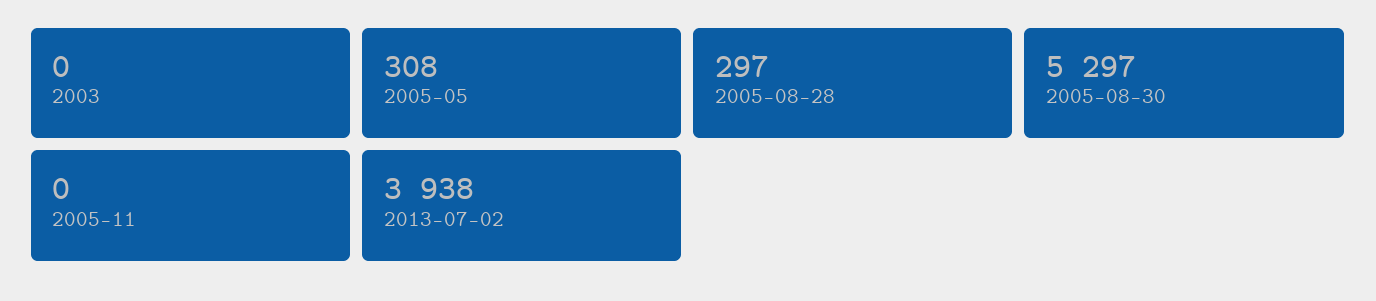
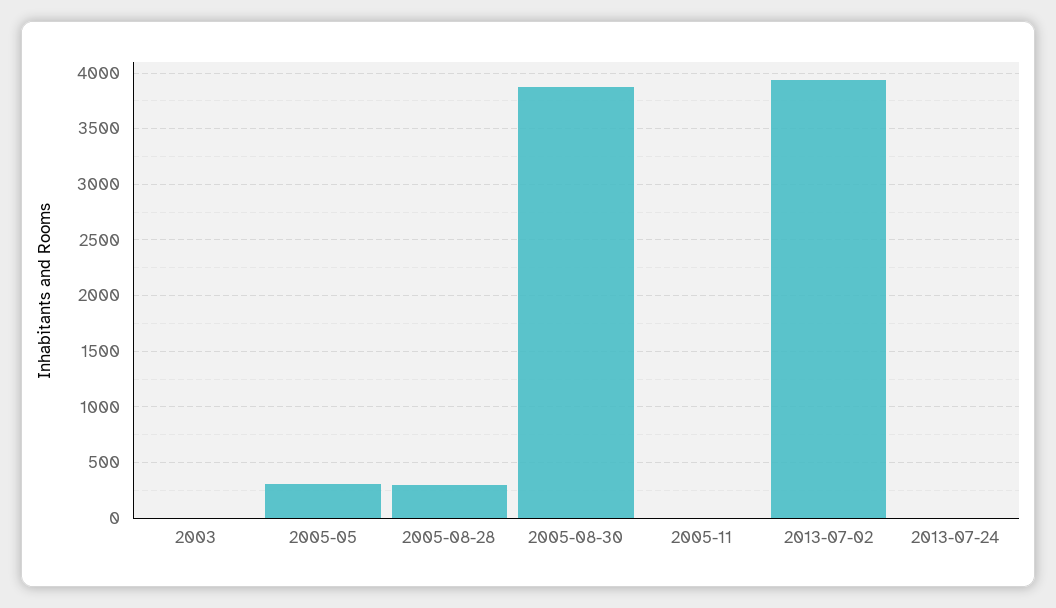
2005-08-30: 5297 -> 3900
2013-07-24: none -> 0

